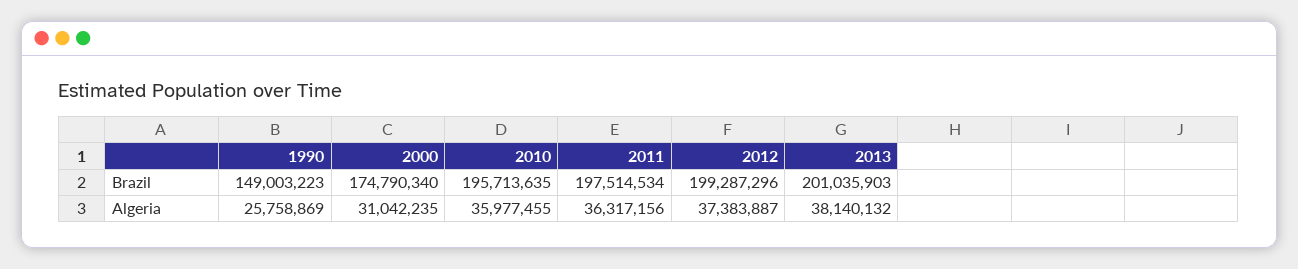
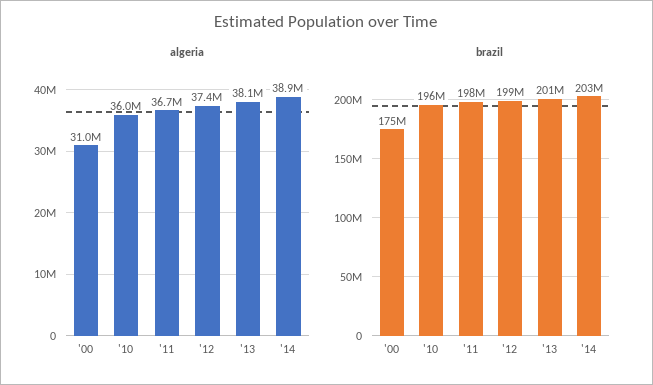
Brazil, 1990: 149003223 -> none
Algeria, 1990: 25758869 -> none
Algeria, 2011: 36317156 -> 36700000
Algeria, '14: none -> 38900000
Brazil, '14: none -> 203000000

